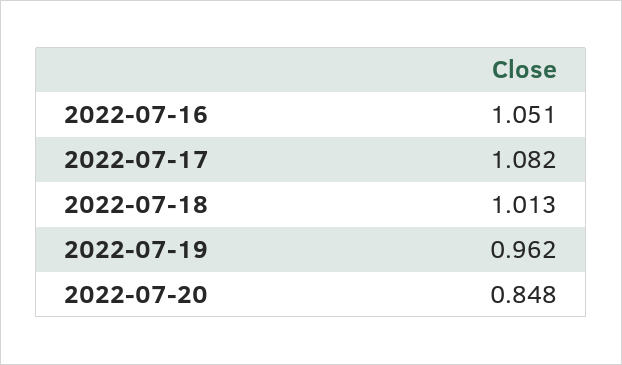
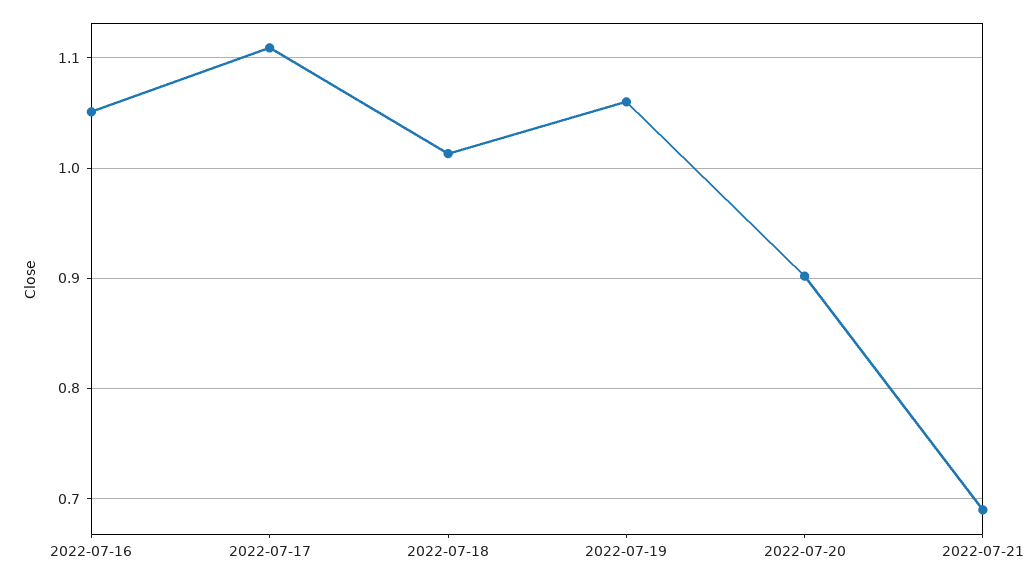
2022-07-17: 1.082 -> 1.11
2022-07-19: 0.962 -> 1.06
2022-07-20: 0.848 -> 0.9
2022-07-21: none -> 0.69

